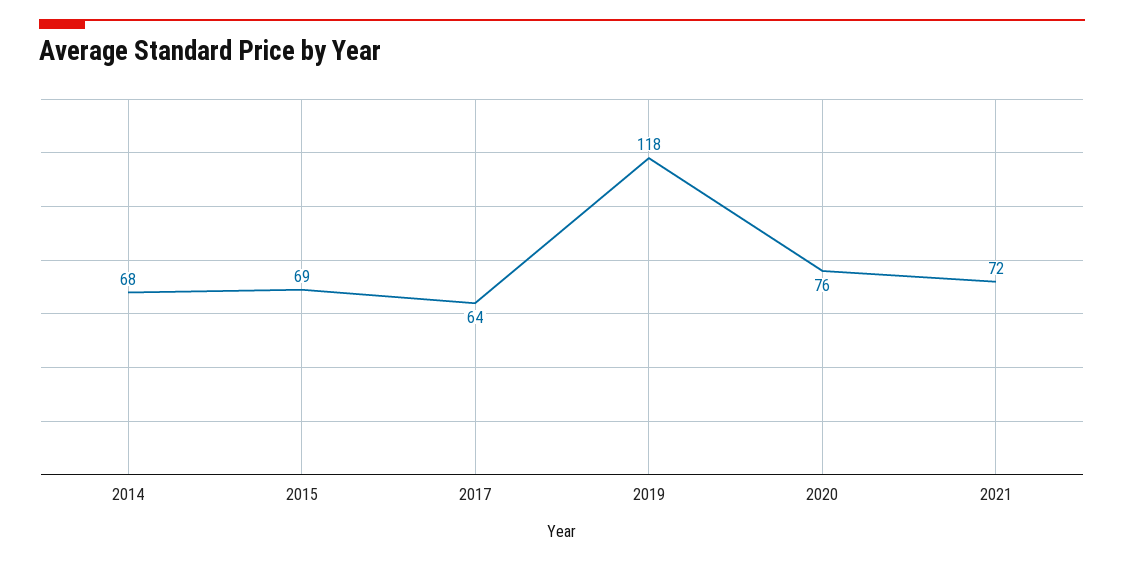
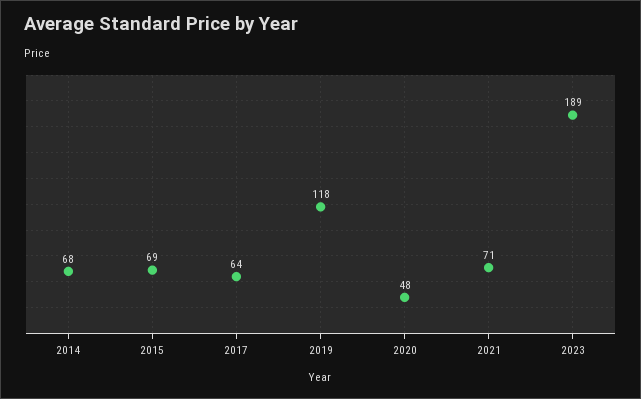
2020: 76 -> 48
2021: 72 -> 71
2023: none -> 189

